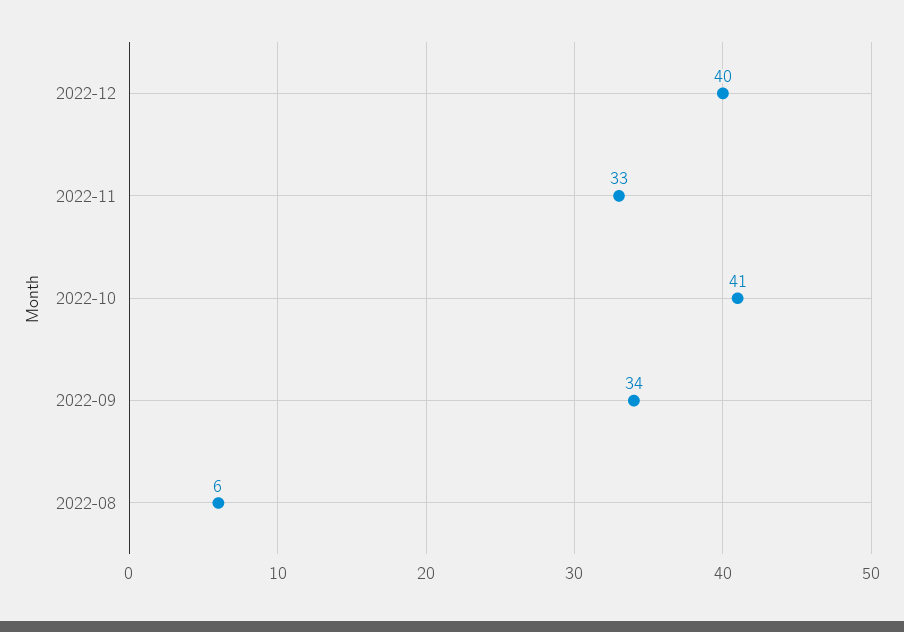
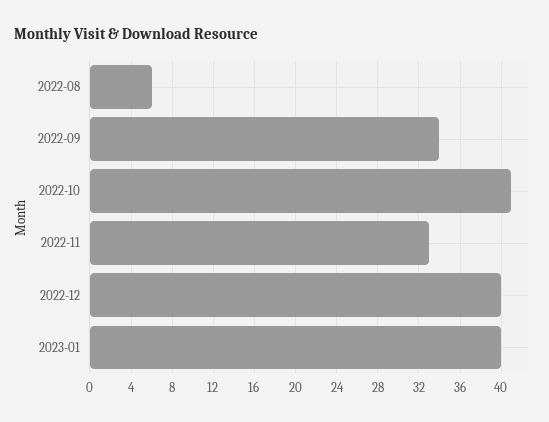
2023-01: none -> 40

